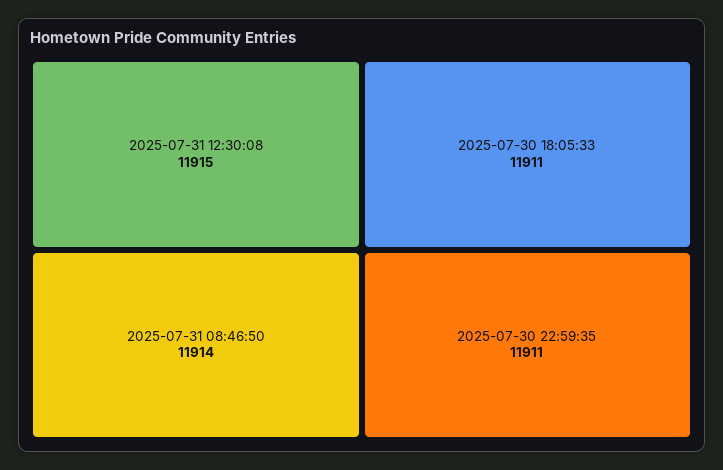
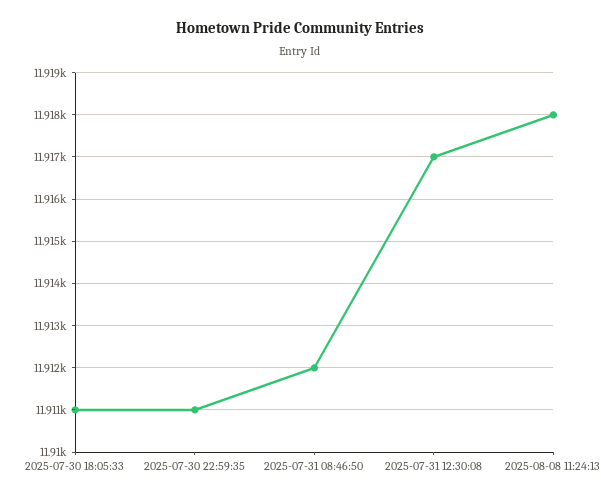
2025-07-31 12:30:08: 11915 -> 11917
2025-07-31 08:46:50: 11914 -> 11912
2025-08-08 11:24:13: none -> 11918

